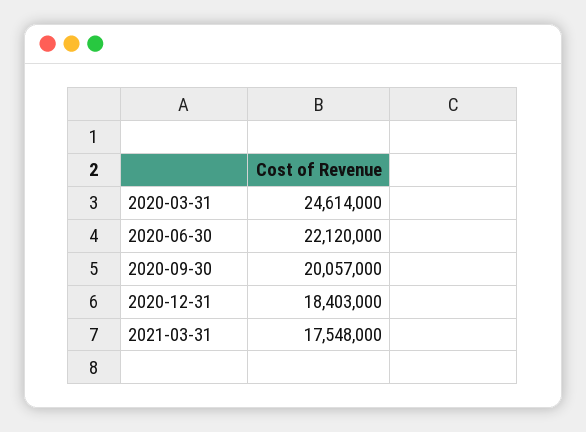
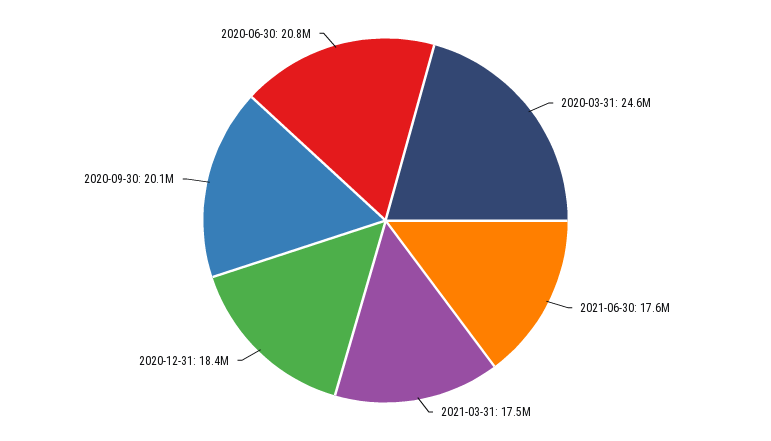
2020-06-30: 22120000 -> 20800000
2021-06-30: none -> 17600000

